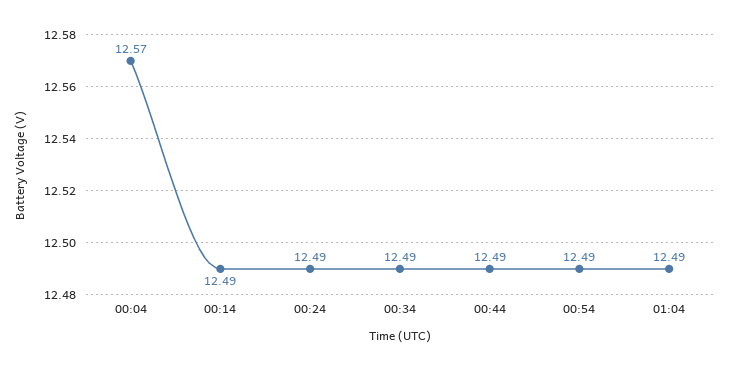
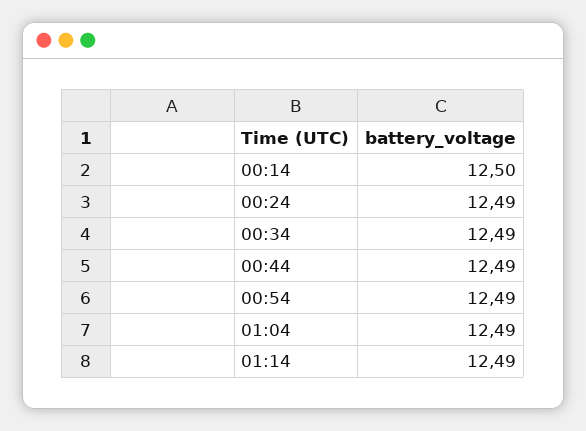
00:04: 12.57 -> none
00:14: 12.49 -> 12.5
01:14: none -> 12.49

